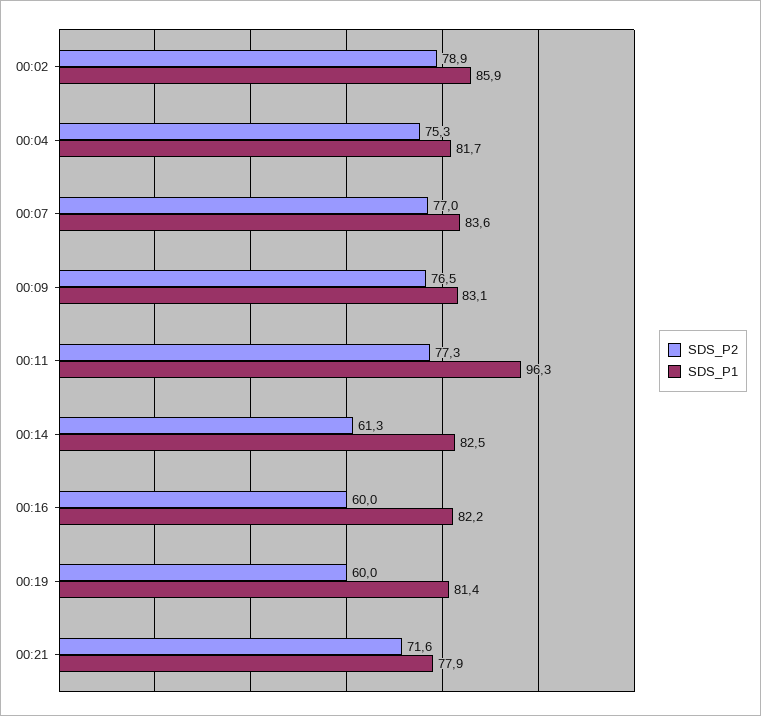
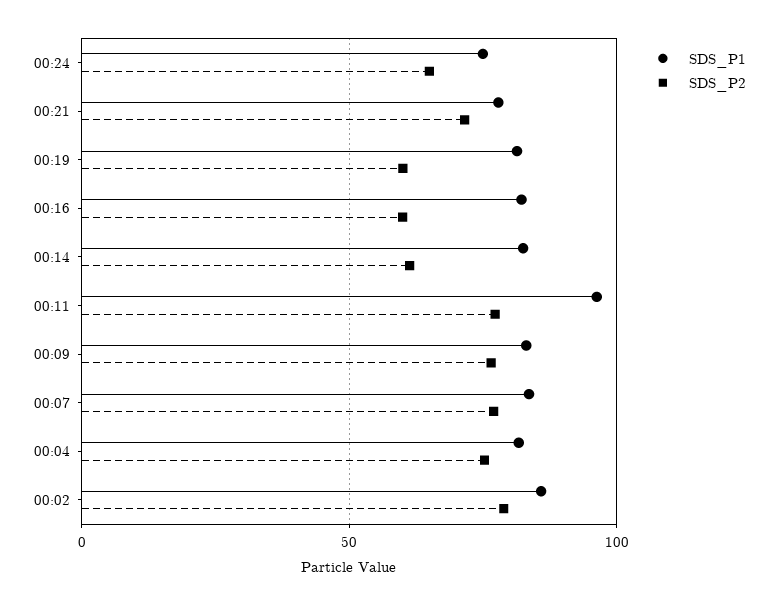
SDS_P1, 00:24: none -> 75
SDS_P2, 00:24: none -> 65

